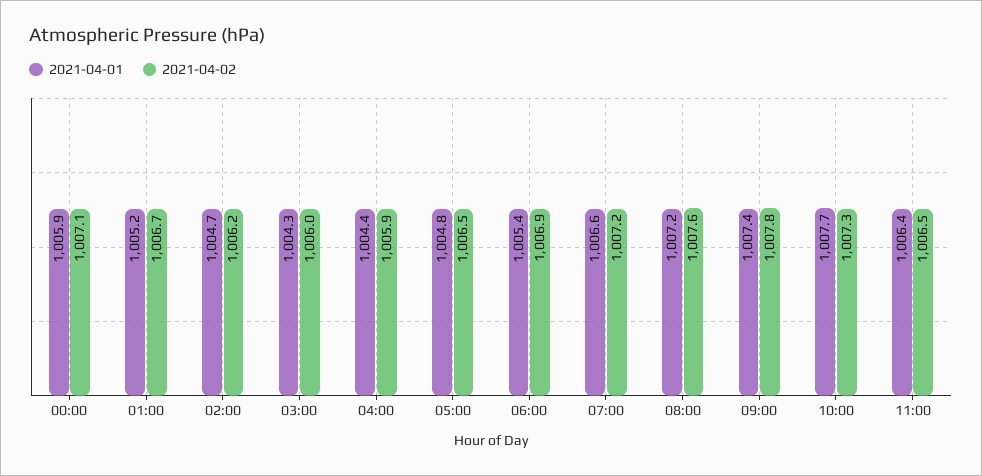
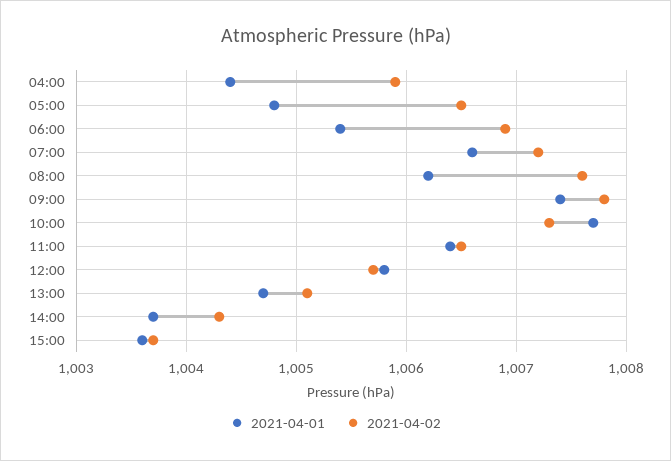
2021-04-01, 00:00: 1005.9 -> none
2021-04-02, 00:00: 1007.1 -> none
2021-04-01, 01:00: 1005.2 -> none
2021-04-02, 01:00: 1006.7 -> none
2021-04-01, 02:00: 1004.7 -> none
2021-04-02, 02:00: 1006.2 -> none
2021-04-01, 03:00: 1004.3 -> none
2021-04-02, 03:00: 1006 -> none
2021-04-01, 08:00: 1007.2 -> 1006.2
2021-04-01, 12:00: none -> 1005.8
2021-04-02, 12:00: none -> 1005.7
2021-04-01, 13:00: none -> 1004.7
2021-04-02, 13:00: none -> 1005.1
2021-04-01, 14:00: none -> 1003.7
2021-04-02, 14:00: none -> 1004.3
2021-04-01, 15:00: none -> 1003.6
2021-04-02, 15:00: none -> 1003.7

